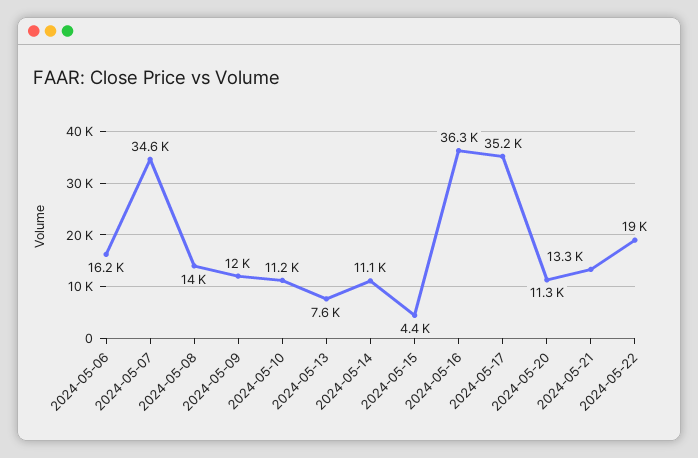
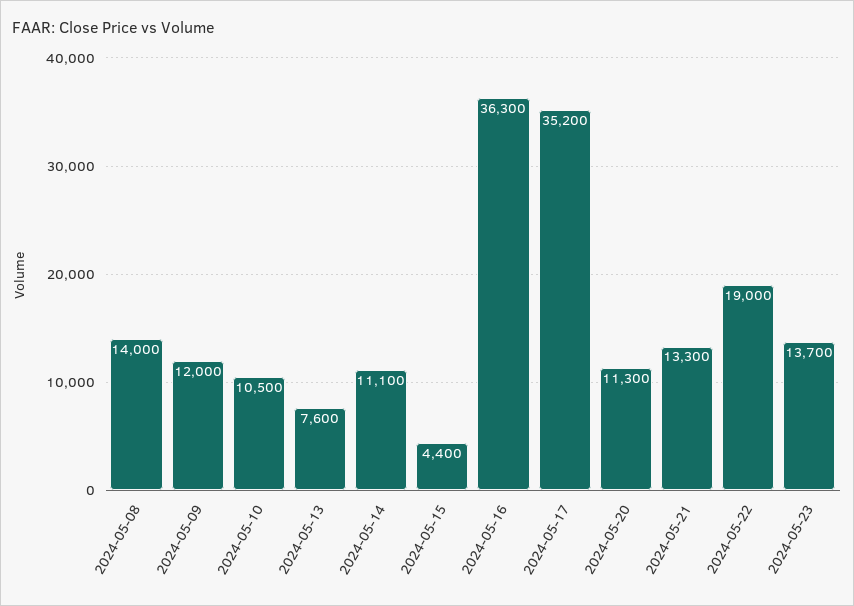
2024-05-06: 16200 -> none
2024-05-07: 34600 -> none
2024-05-10: 11200 -> 10500
2024-05-23: none -> 13700

